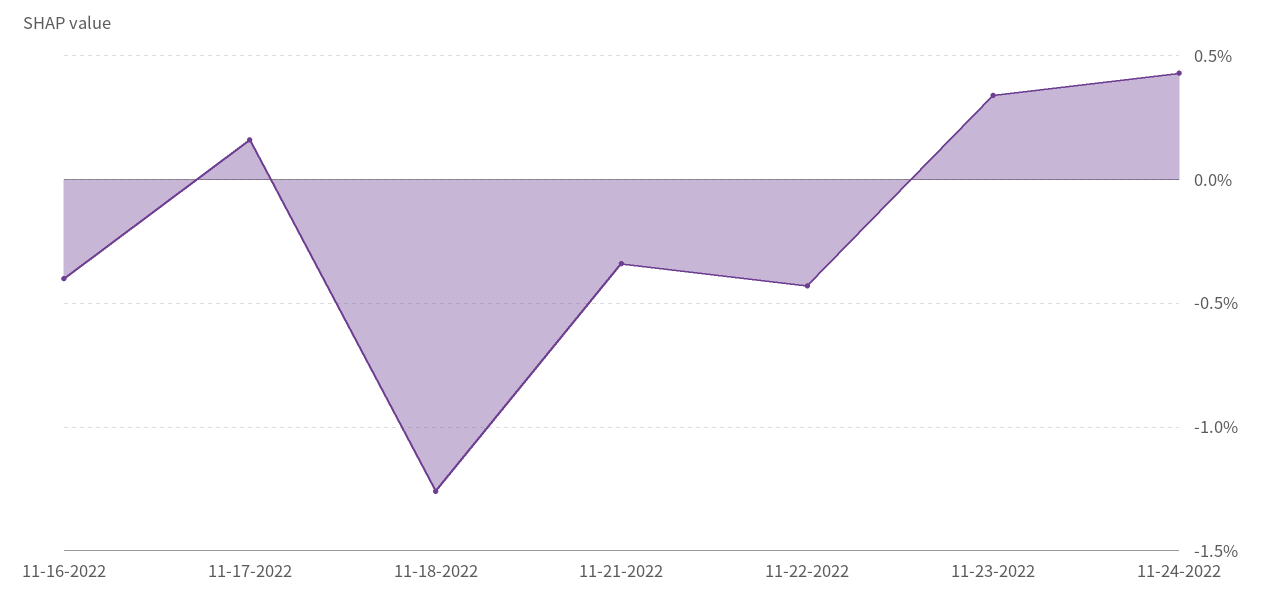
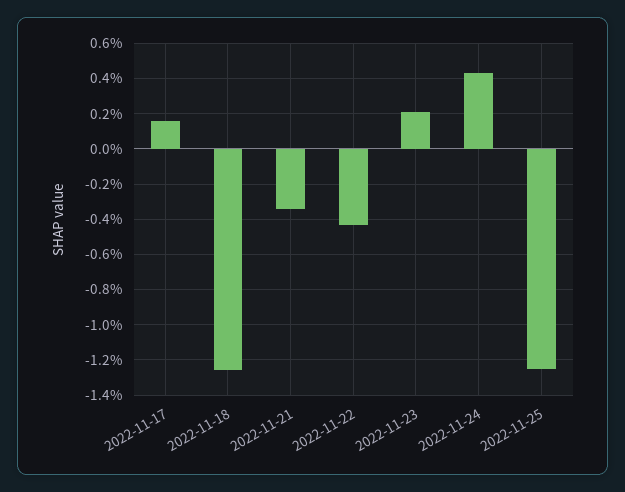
11-16-2022: -0.4 -> none
11-23-2022: 0.35 -> 0.2
2022-11-25: none -> -1.25

